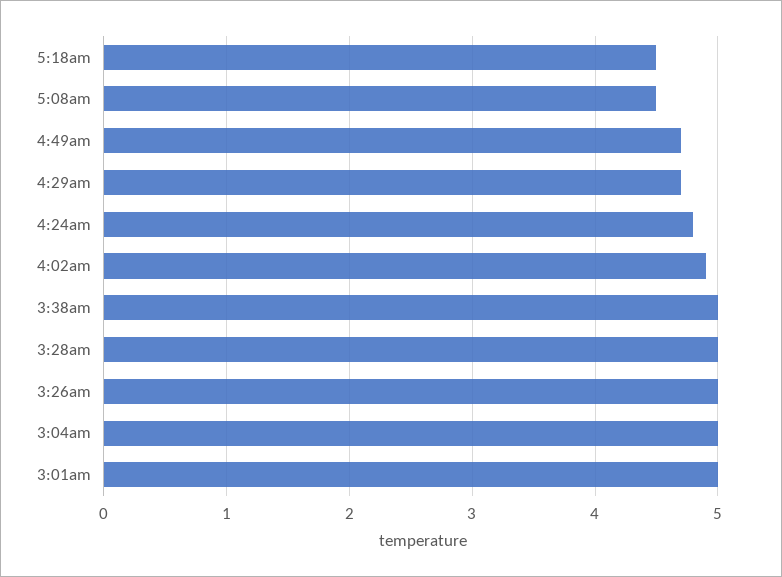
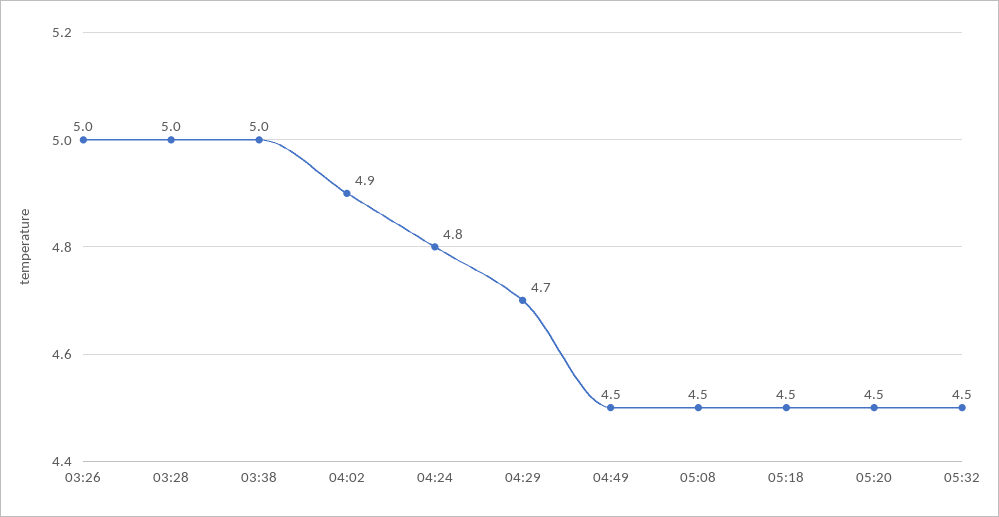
4:49am: 4.7 -> 4.5
3:04am: 5 -> none
3:01am: 5 -> none
05:20: none -> 4.5
05:32: none -> 4.5

